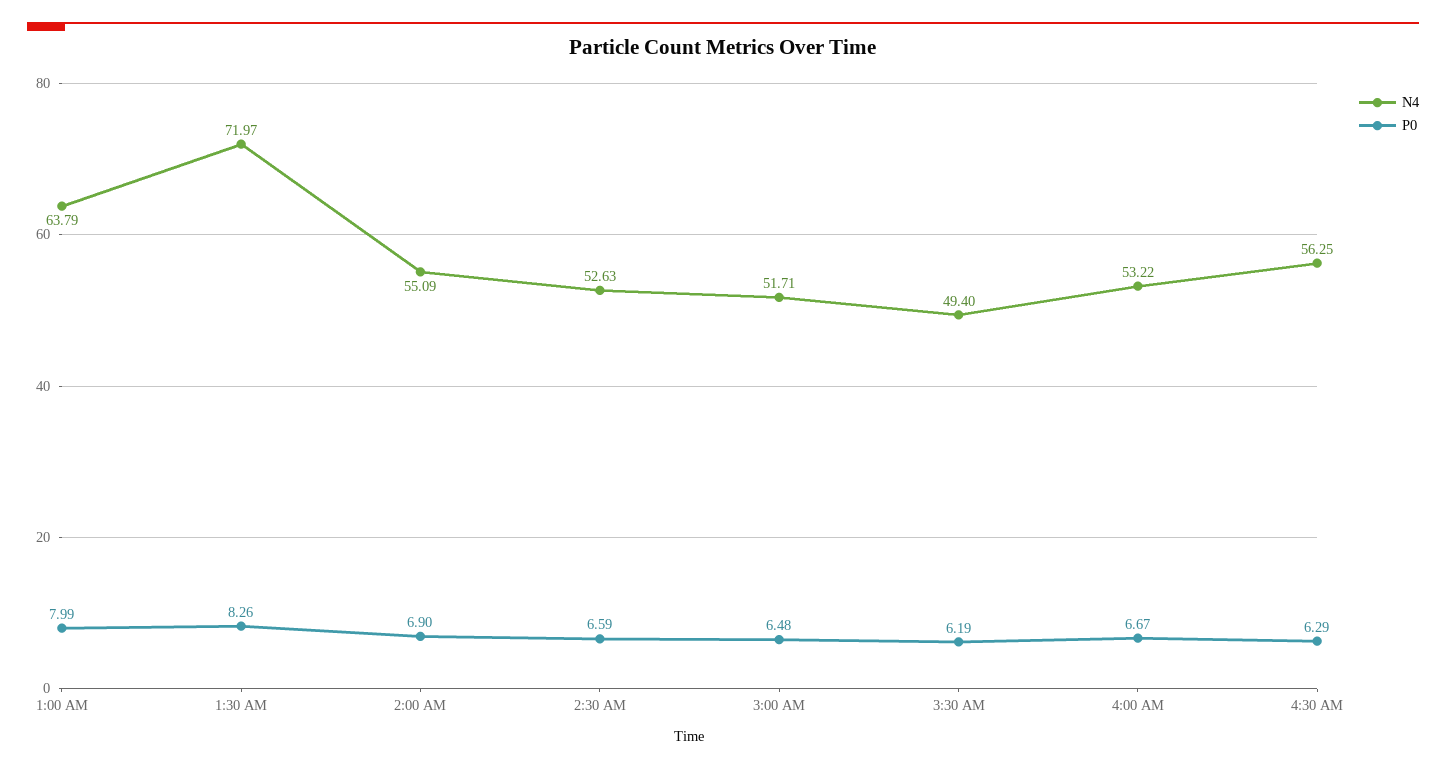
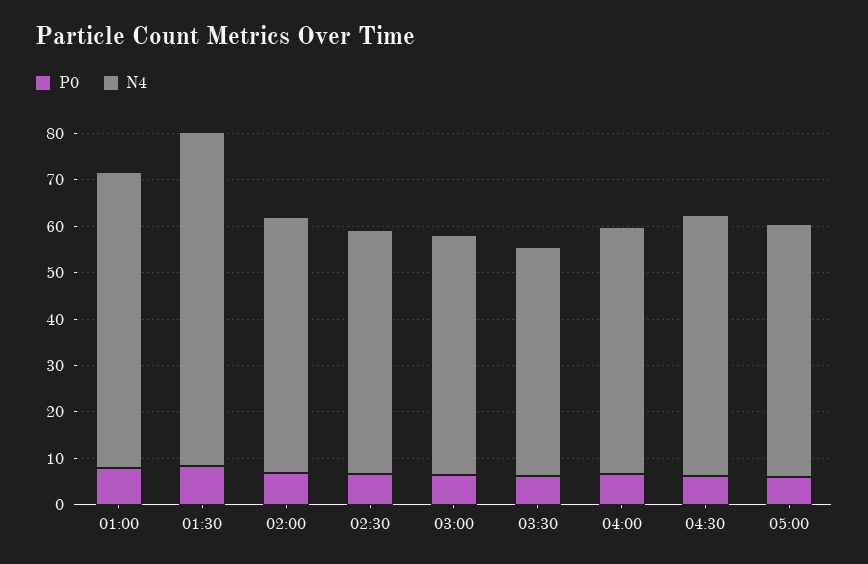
P0, 05:00: none -> 6
N4, 05:00: none -> 54

